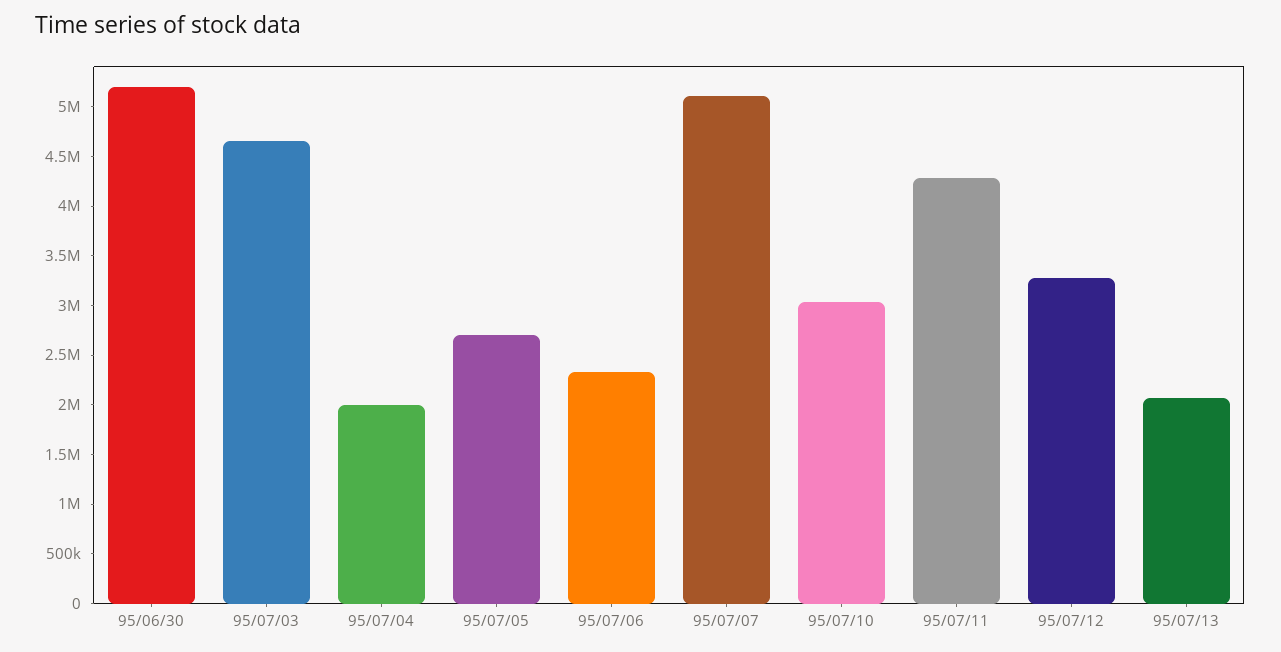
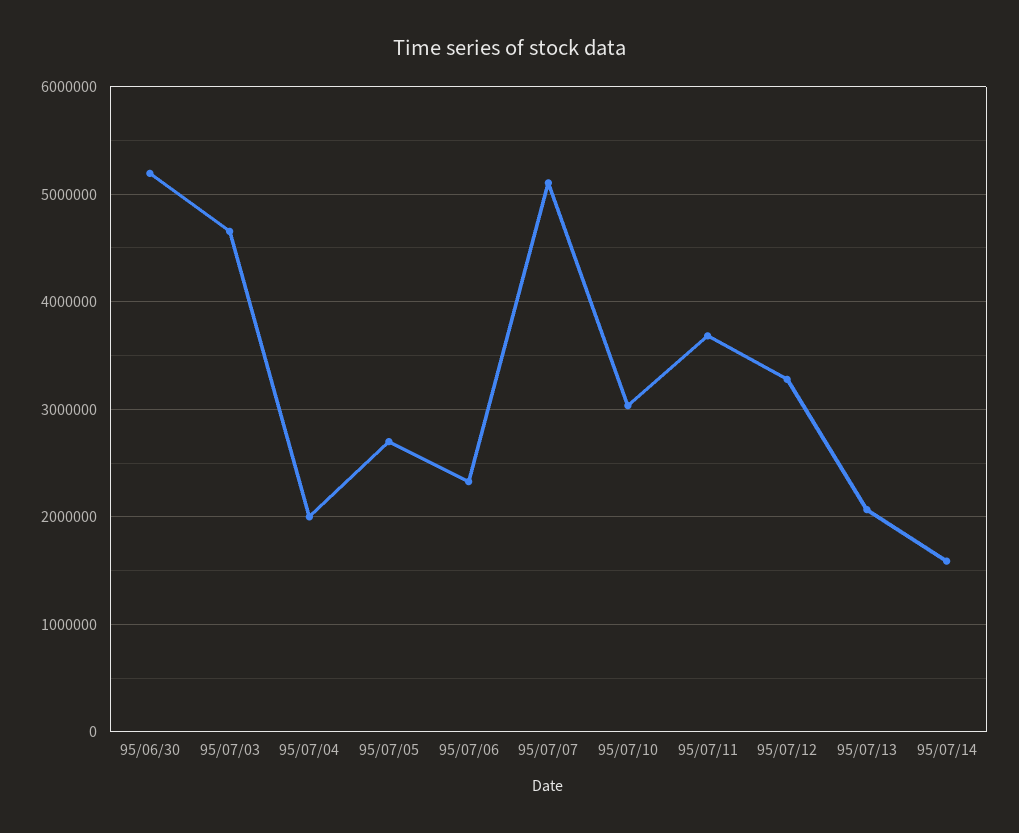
95/07/11: 4300000 -> 3700000
95/07/14: none -> 1600000

